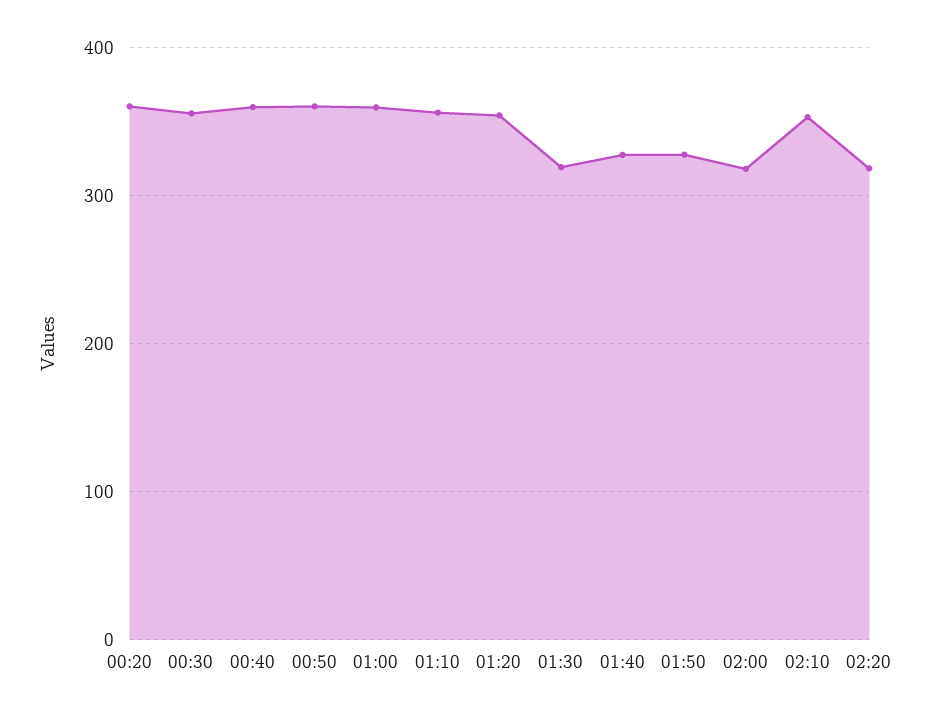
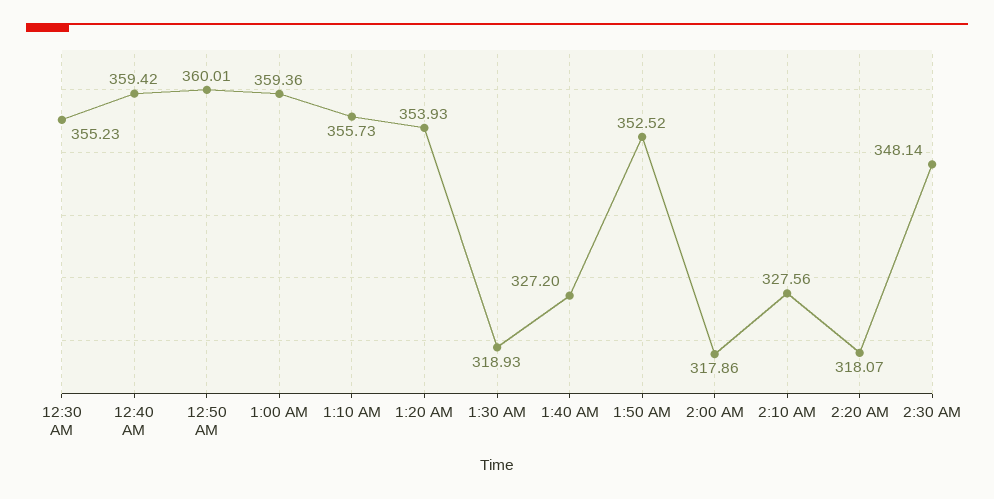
00:20: 360 -> none
01:50: 330 -> 352.52
02:10: 350 -> 327.56
2:30 AM: none -> 348.14

